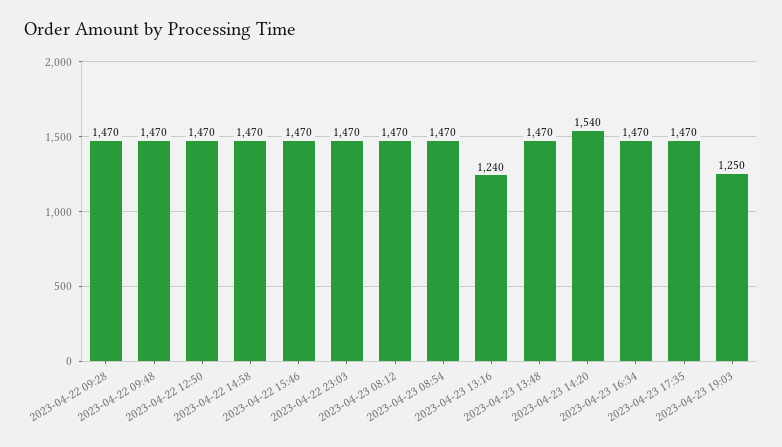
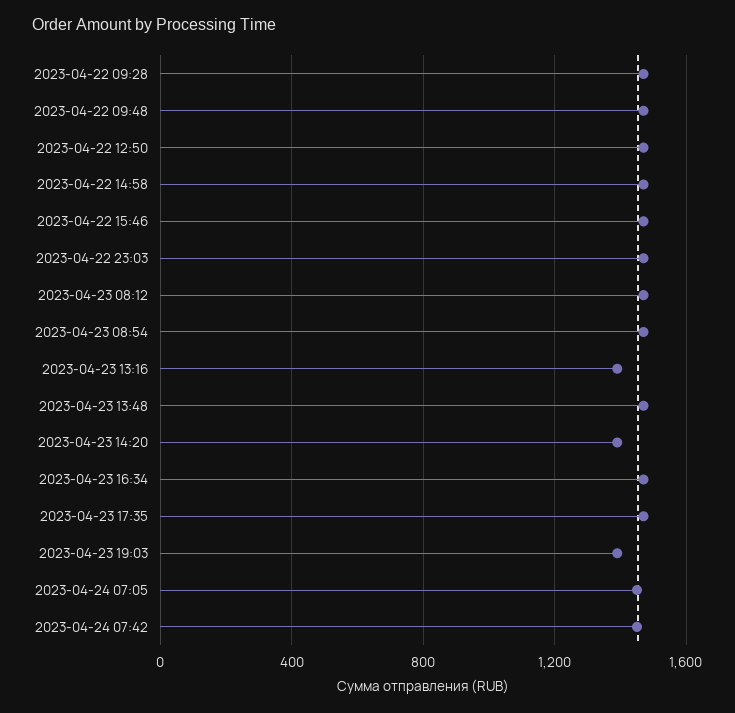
2023-04-23 13:16: 1240 -> 1400
2023-04-23 14:20: 1540 -> 1400
2023-04-23 19:03: 1250 -> 1400
2023-04-24 07:05: none -> 1450
2023-04-24 07:42: none -> 1450

